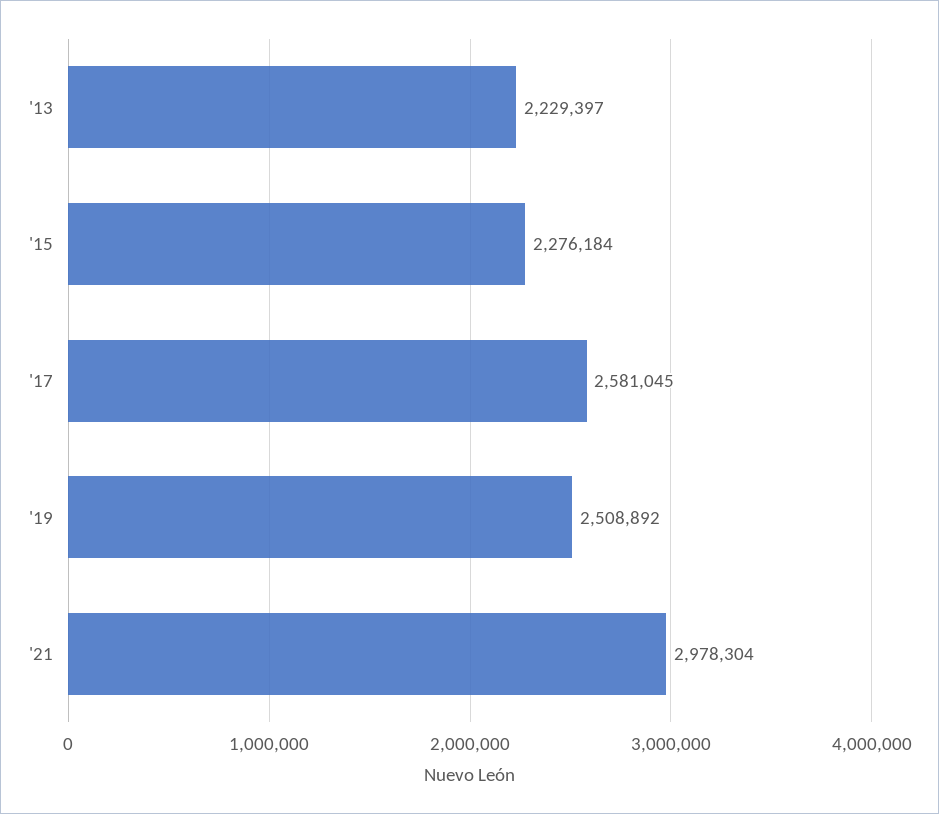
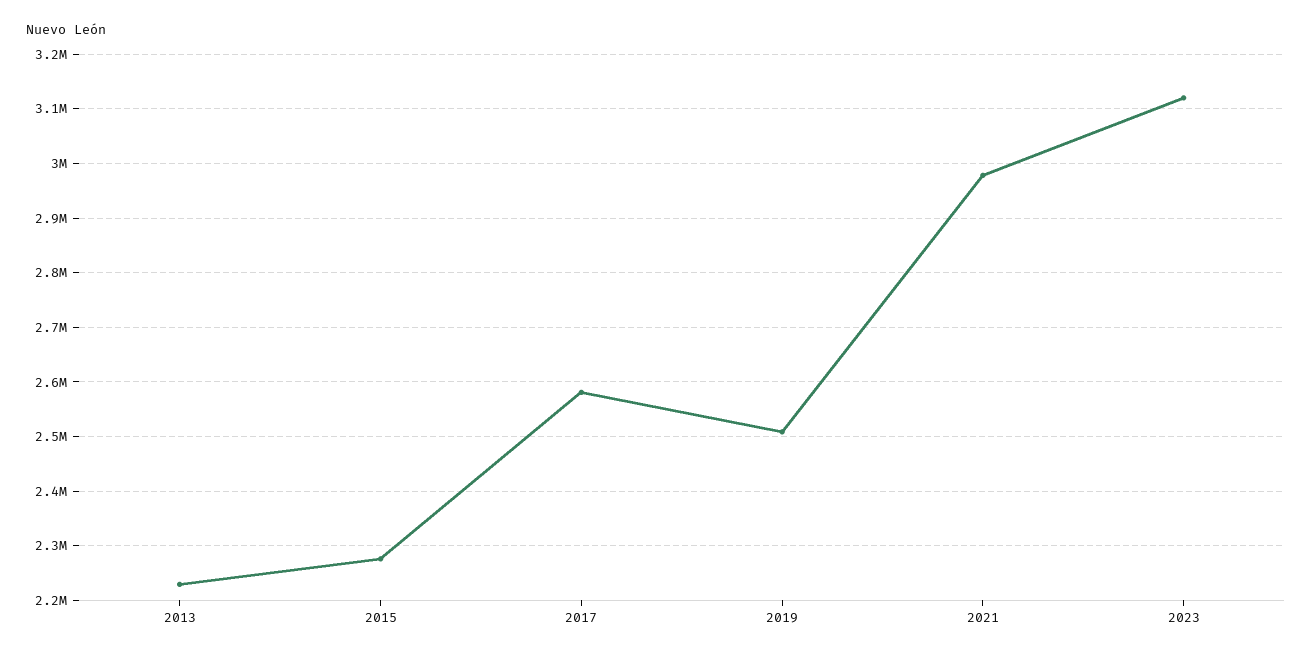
2023: none -> 3120000

